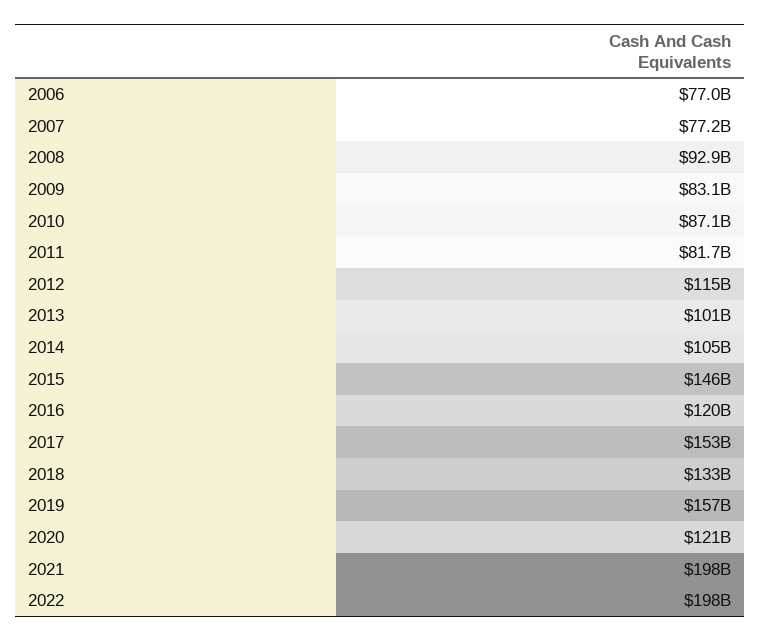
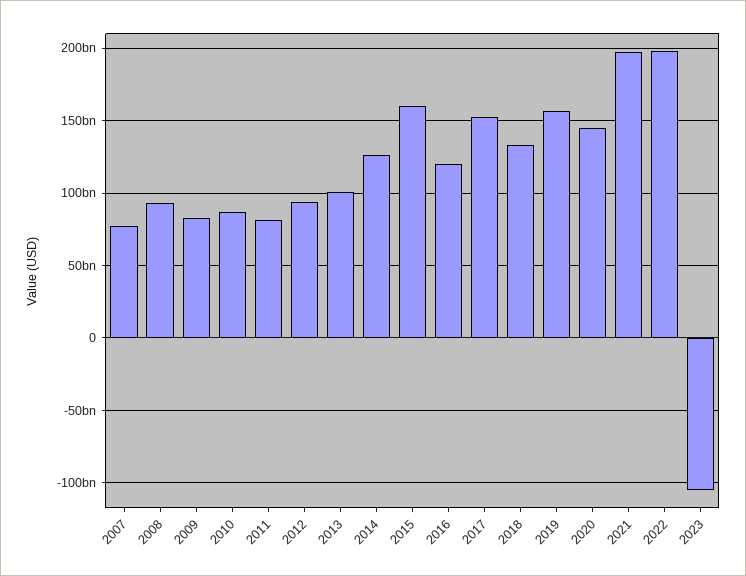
2006: 77000000000 -> none
2012: 115000000000 -> 95000000000
2014: 105000000000 -> 125000000000
2015: 146000000000 -> 160000000000
2020: 121000000000 -> 145000000000
2023: none -> -105000000000

